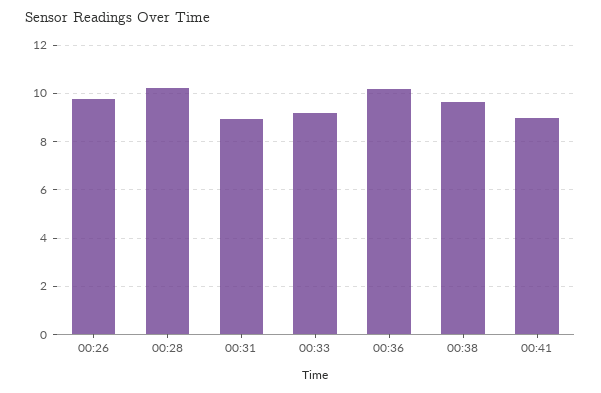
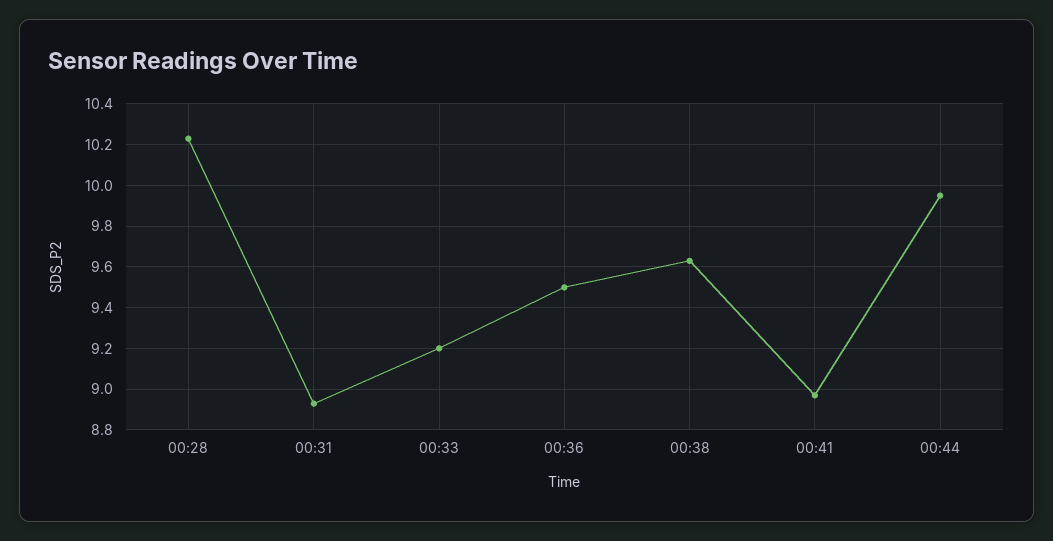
00:26: 9.75 -> none
00:36: 10.25 -> 9.5
00:44: none -> 9.95

